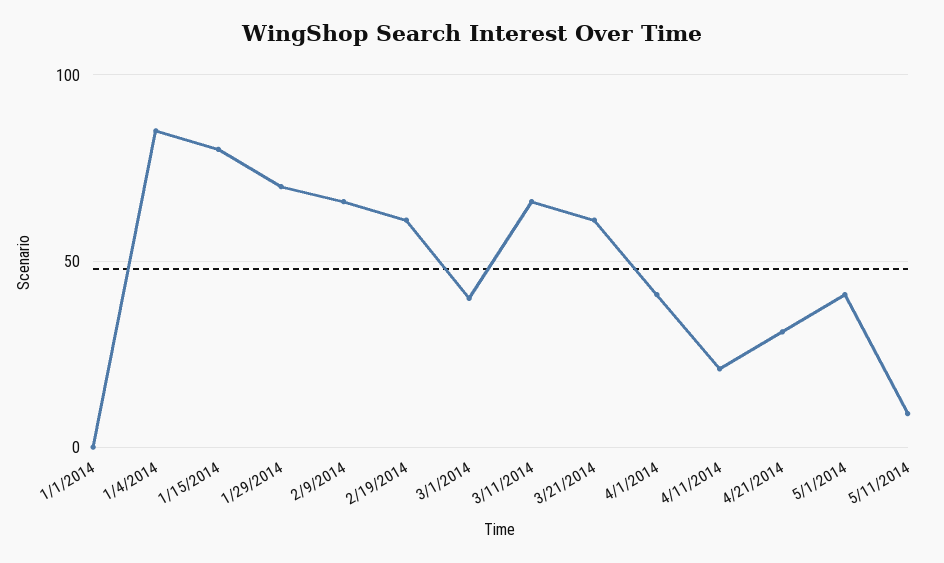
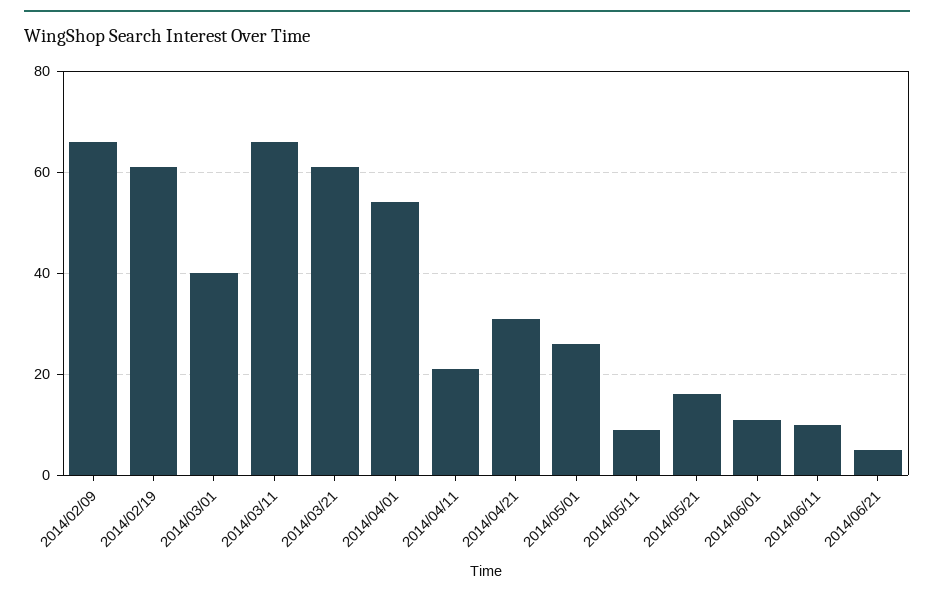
1/1/2014: 0 -> none
1/4/2014: 85 -> none
1/15/2014: 80 -> none
1/29/2014: 70 -> none
4/1/2014: 40 -> 55
5/1/2014: 40 -> 25
2014/05/21: none -> 15
2014/06/01: none -> 10
2014/06/11: none -> 10
2014/06/21: none -> 5

